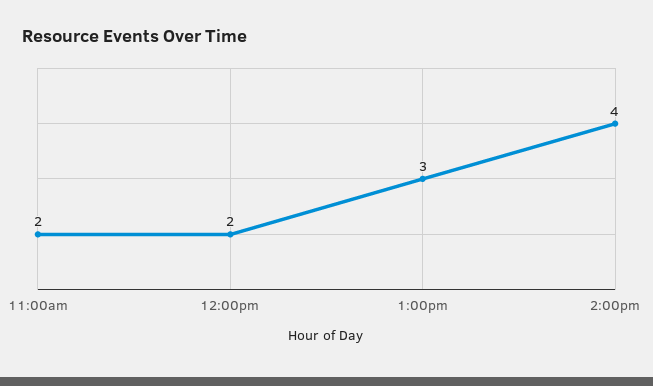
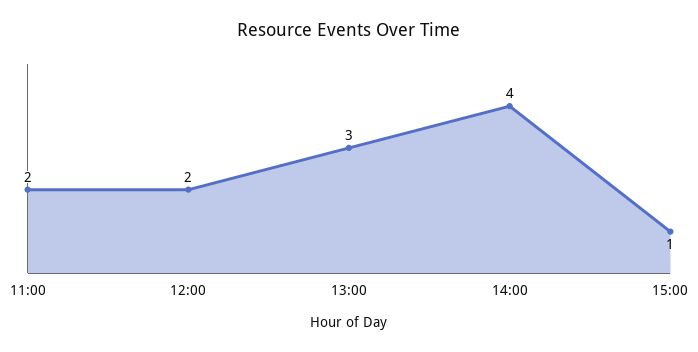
15:00: none -> 1

